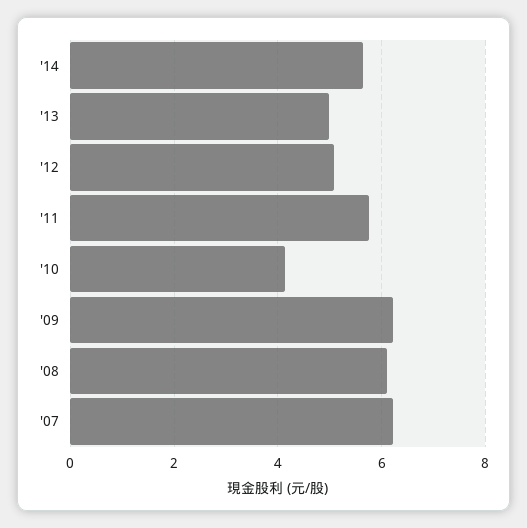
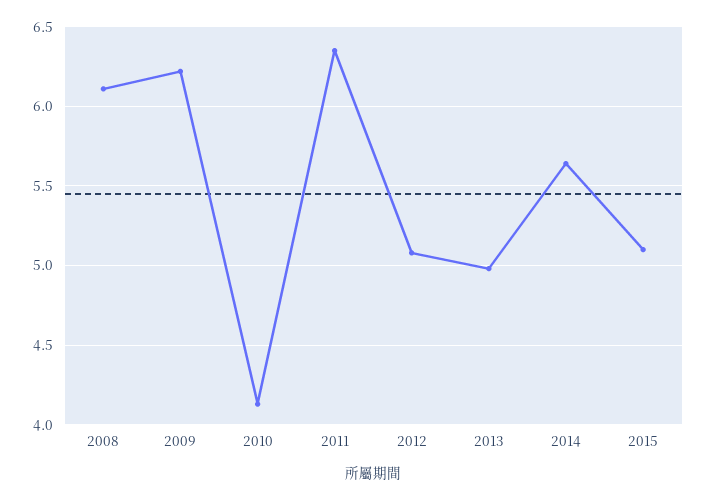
'11: 5.8 -> 6.35
'07: 6.2 -> none
2015: none -> 5.1

